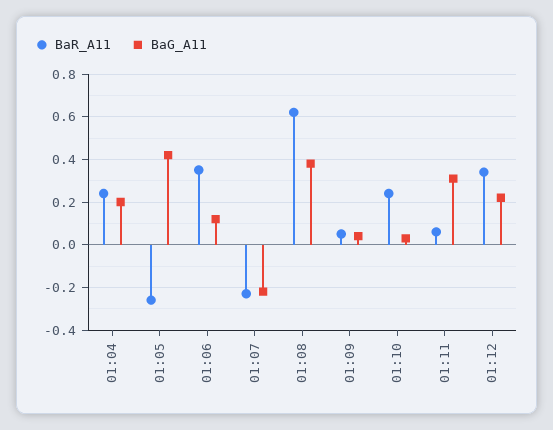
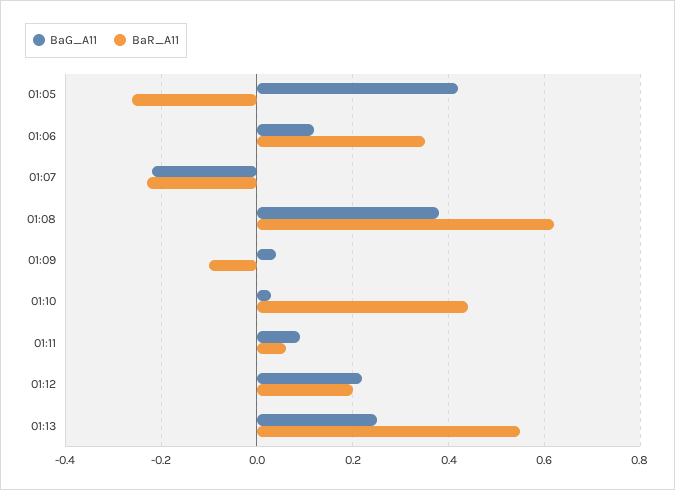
BaR_A11, 01:04: 0.25 -> none
BaG_A11, 01:04: 0.2 -> none
BaR_A11, 01:09: 0.05 -> -0.1
BaR_A11, 01:10: 0.25 -> 0.45
BaG_A11, 01:11: 0.3 -> 0.1
BaR_A11, 01:12: 0.35 -> 0.2
BaG_A11, 01:13: none -> 0.25
BaR_A11, 01:13: none -> 0.55

